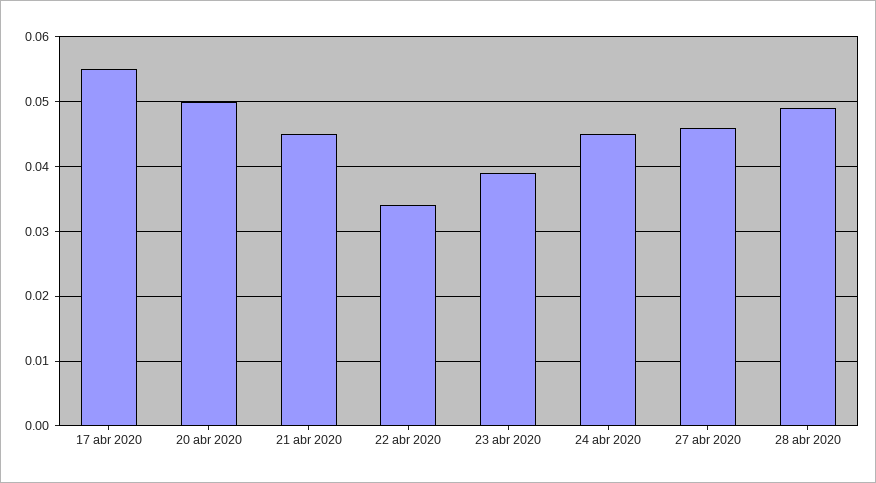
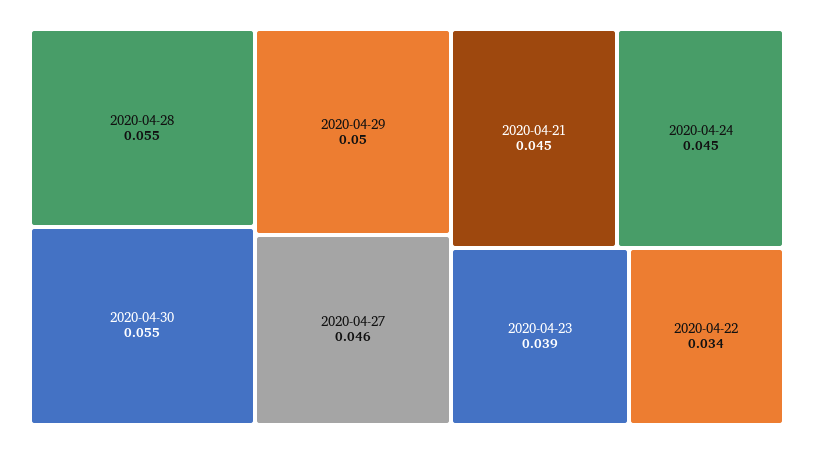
17 abr 2020: 0.055 -> none
20 abr 2020: 0.05 -> none
28 abr 2020: 0.049 -> 0.055
2020-04-30: none -> 0.055
2020-04-29: none -> 0.05

